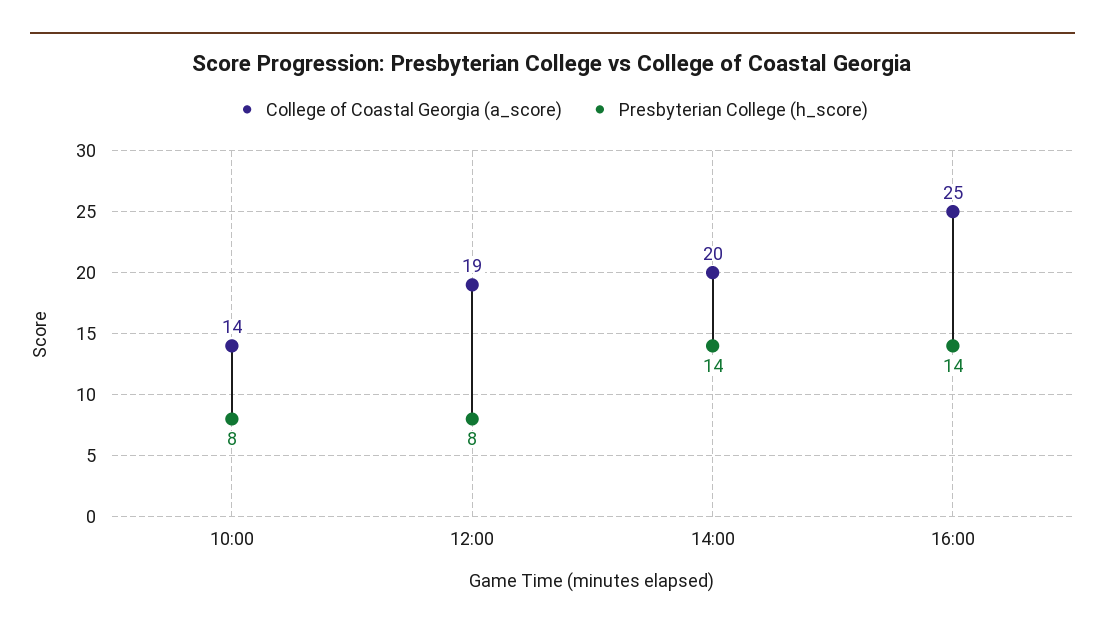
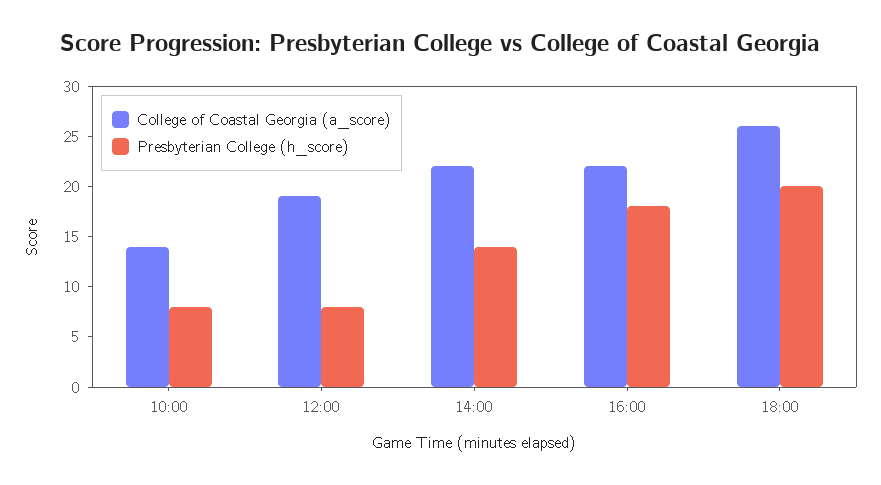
College of Coastal Georgia (a_score), 14:00: 20 -> 22
College of Coastal Georgia (a_score), 16:00: 25 -> 22
Presbyterian College (h_score), 16:00: 14 -> 18
College of Coastal Georgia (a_score), 18:00: none -> 26
Presbyterian College (h_score), 18:00: none -> 20

